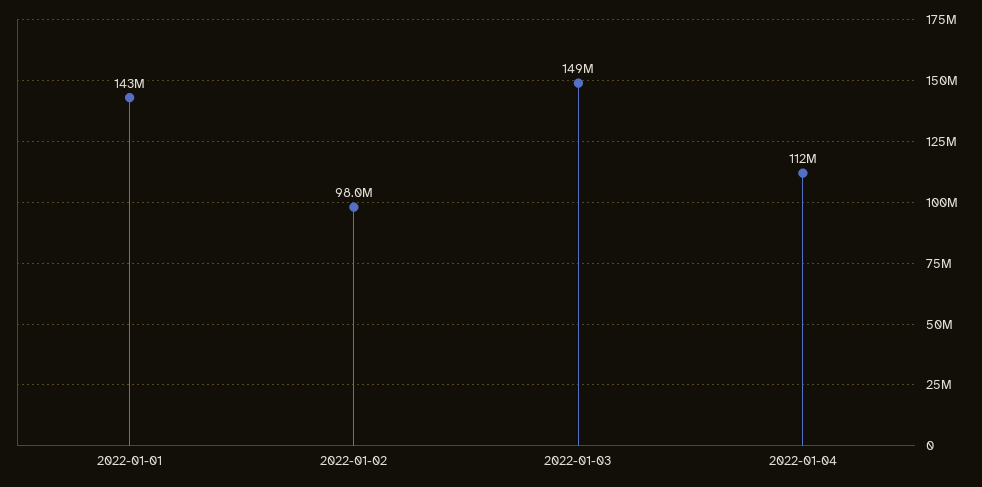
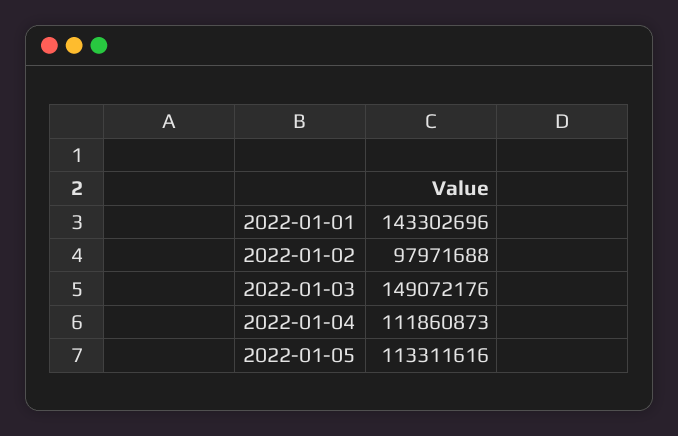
2022-01-05: none -> 113311616

